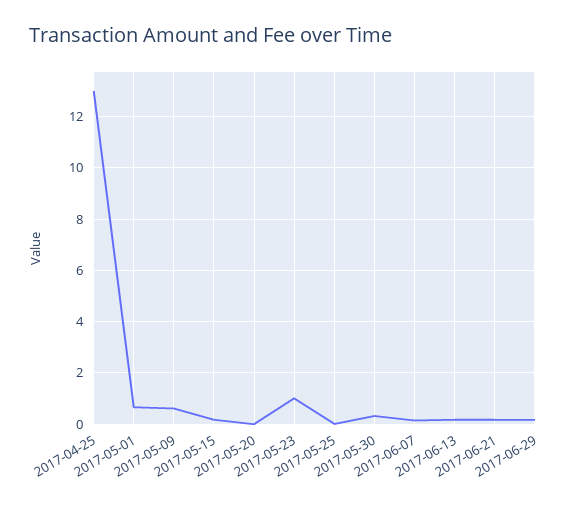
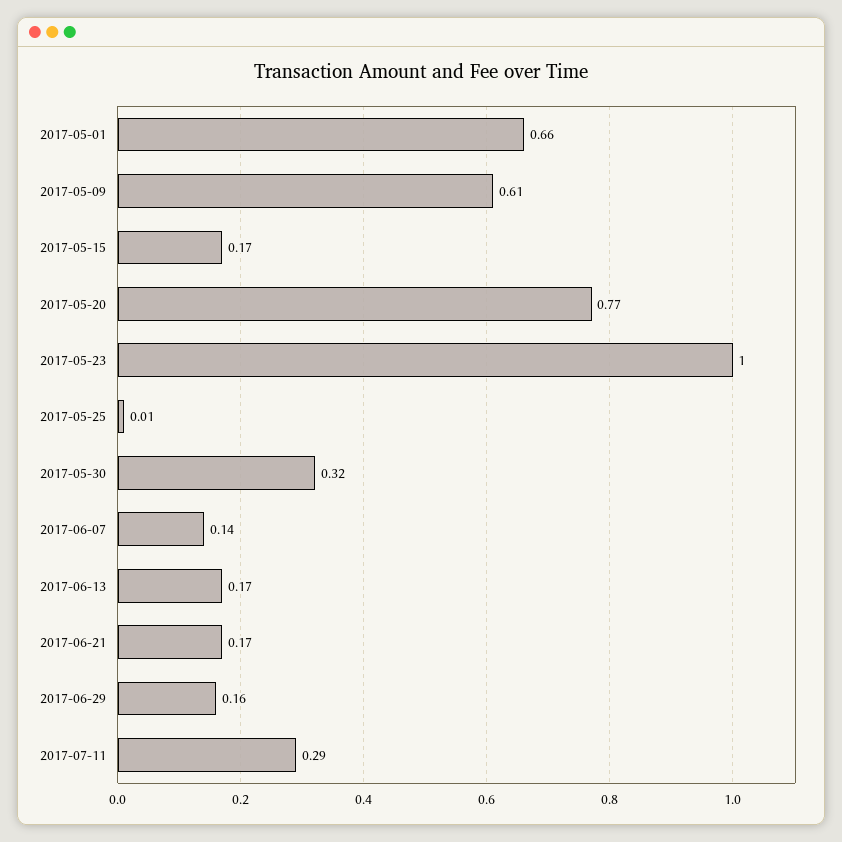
2017-04-25: 13 -> none
2017-05-20: 0 -> 0.77
2017-07-11: none -> 0.29

